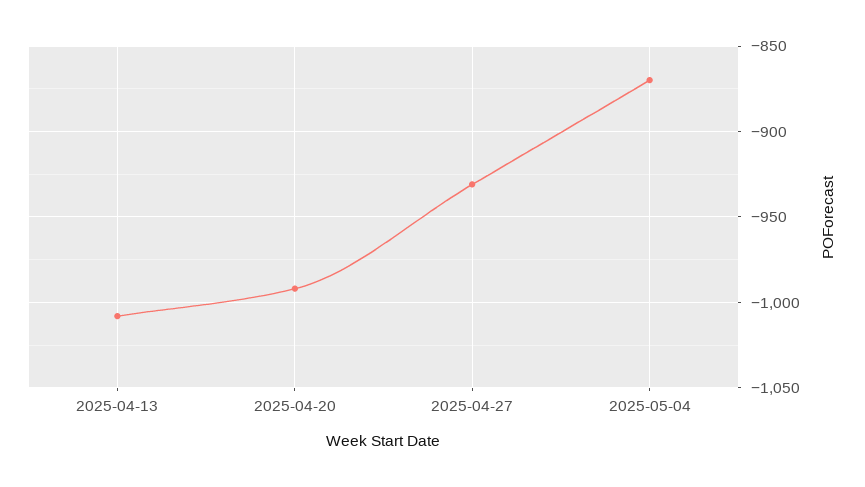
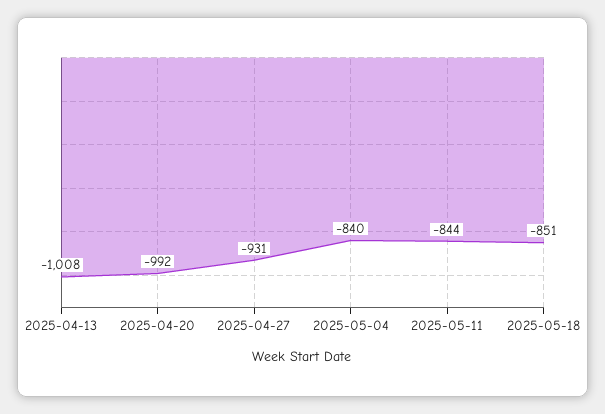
2025-05-04: -870 -> -840
2025-05-11: none -> -844
2025-05-18: none -> -851

